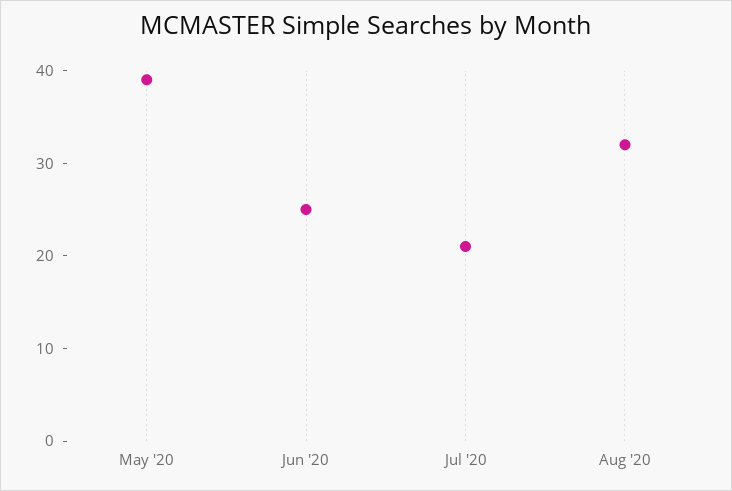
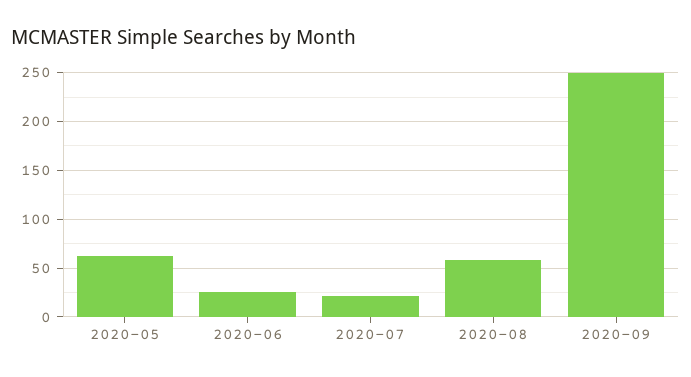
May '20: 39 -> 60
Aug '20: 32 -> 60
2020-09: none -> 250

